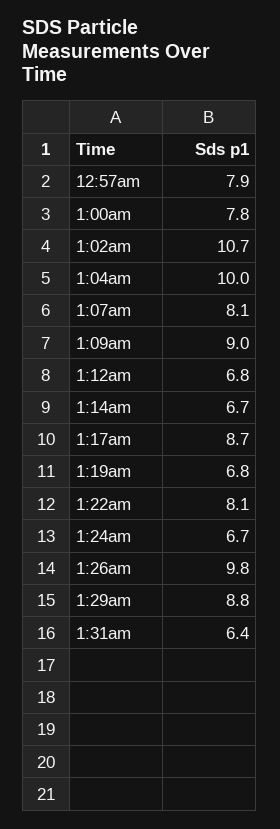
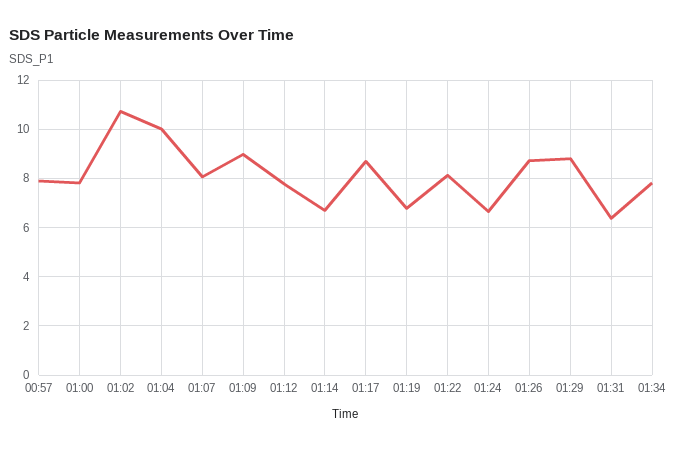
1:12am: 6.8 -> 7.75
1:26am: 9.8 -> 8.75
01:34: none -> 7.75

